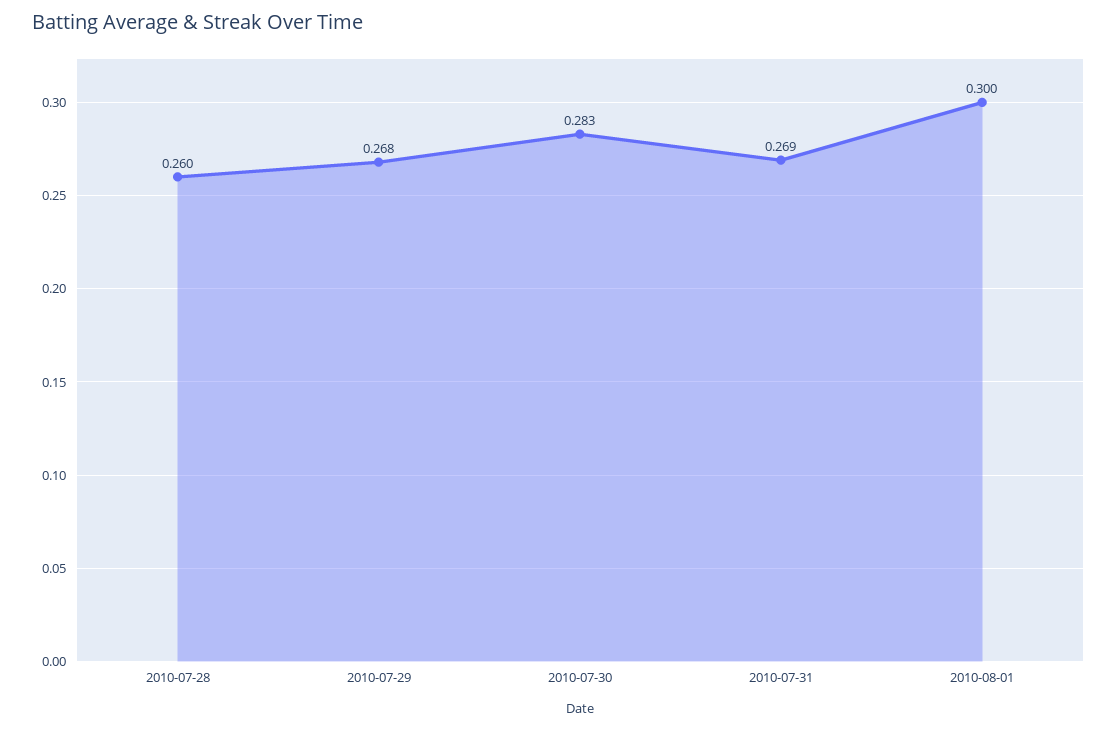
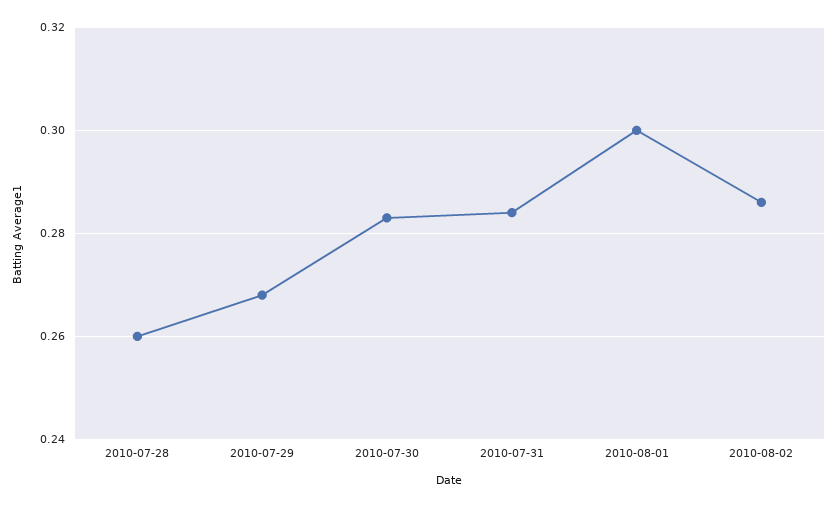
2010-07-31: 0.269 -> 0.285
2010-08-02: none -> 0.285

